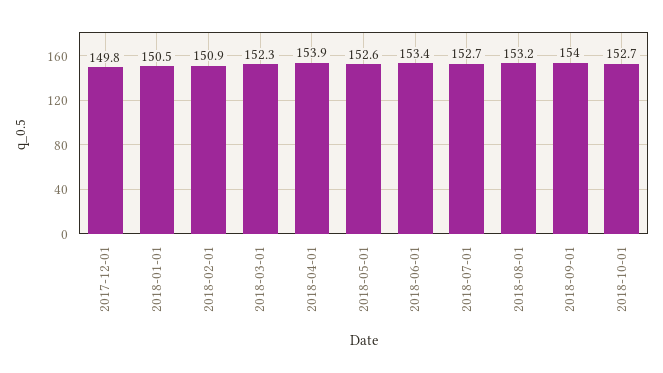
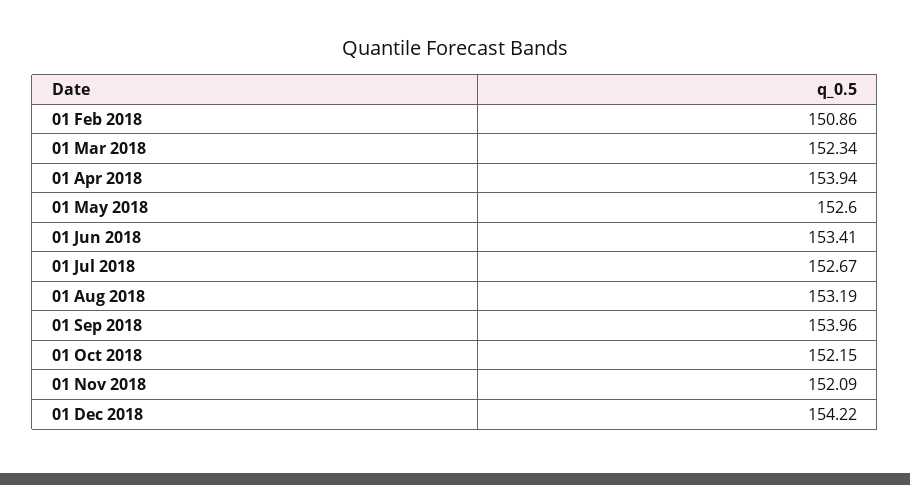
2017-12-01: 149.8 -> none
2018-01-01: 150.5 -> none
2018-10-01: 152.7 -> 152.15
01 Nov 2018: none -> 152.09
01 Dec 2018: none -> 154.22

